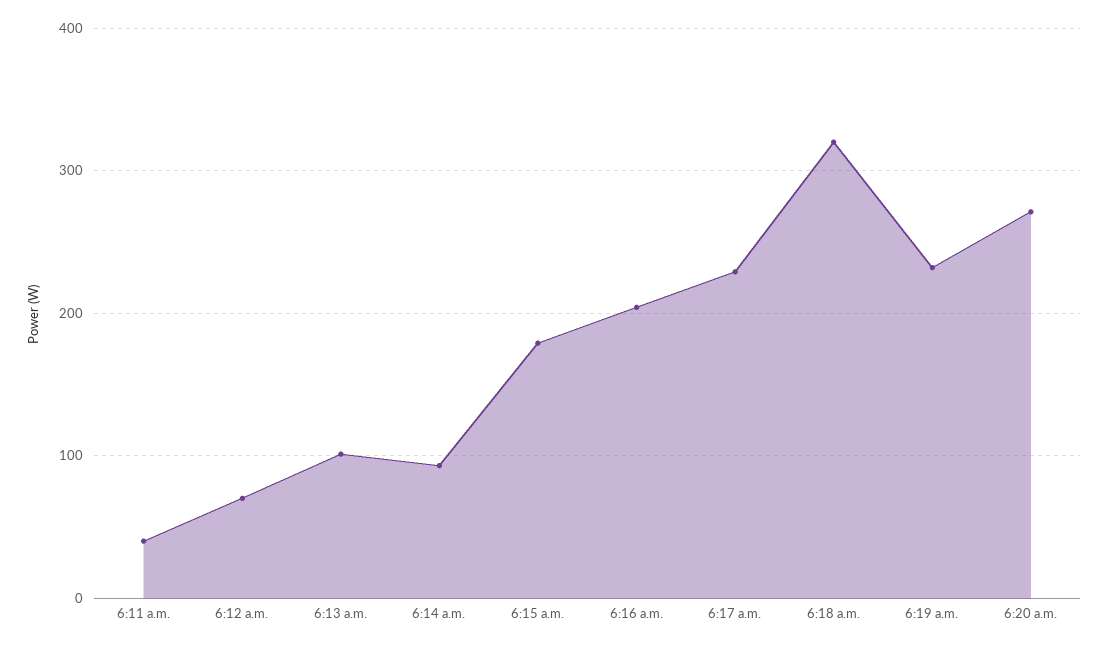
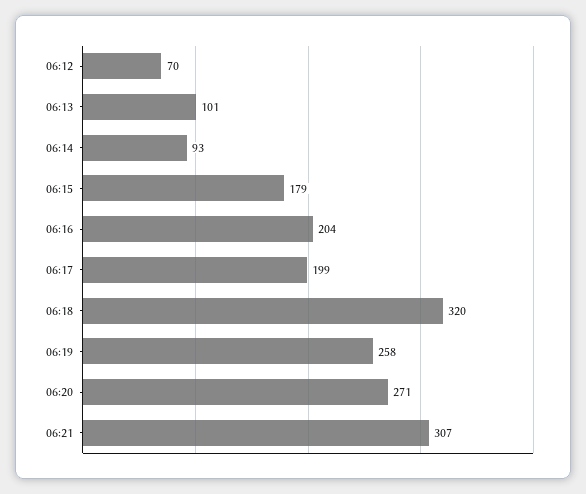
6:11 a.m.: 40 -> none
6:17 a.m.: 230 -> 199
6:19 a.m.: 230 -> 258
06:21: none -> 307

